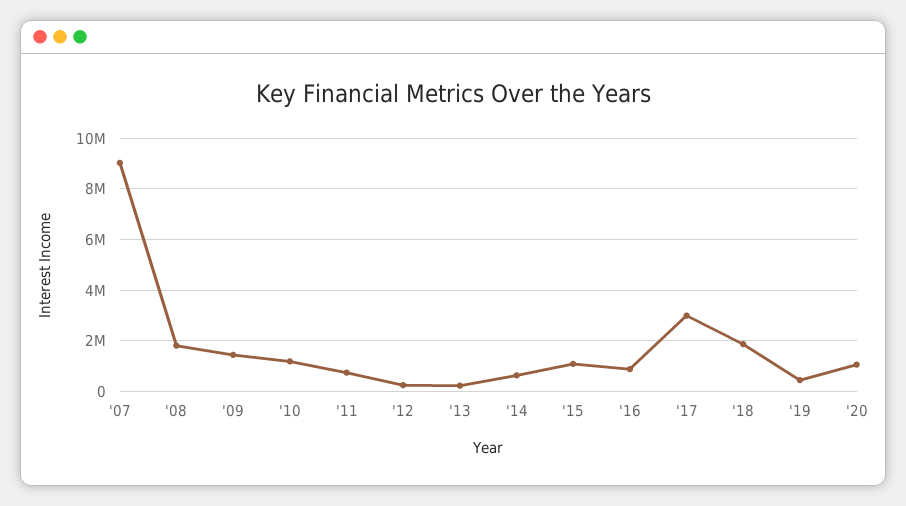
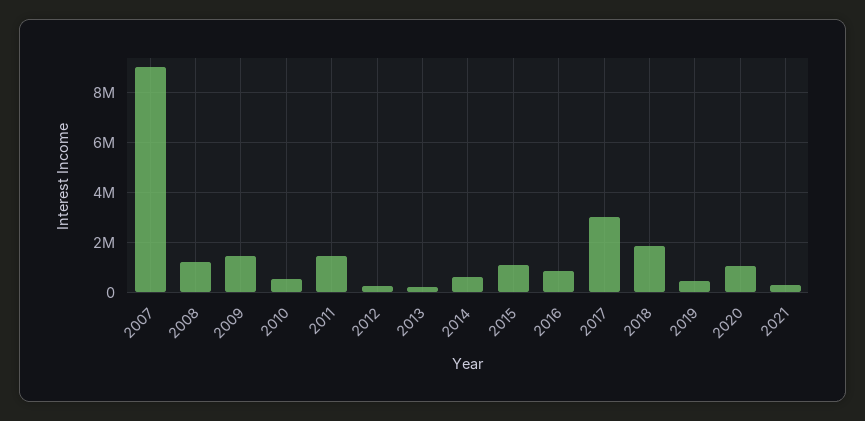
'08: 1750000 -> 1250000
'10: 1250000 -> 500000
'11: 750000 -> 1500000
2021: none -> 250000

